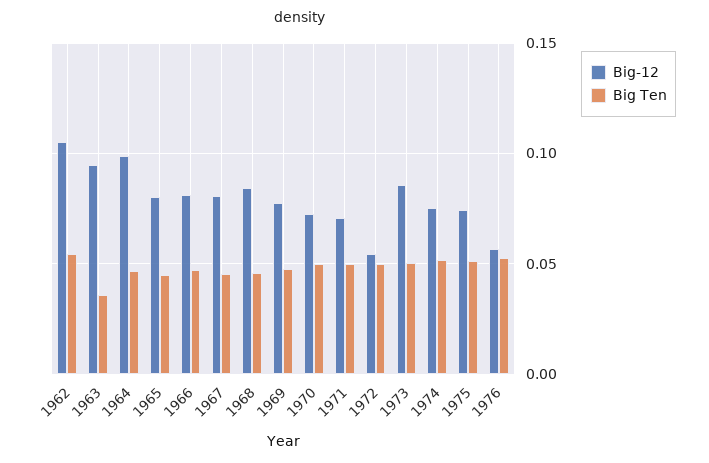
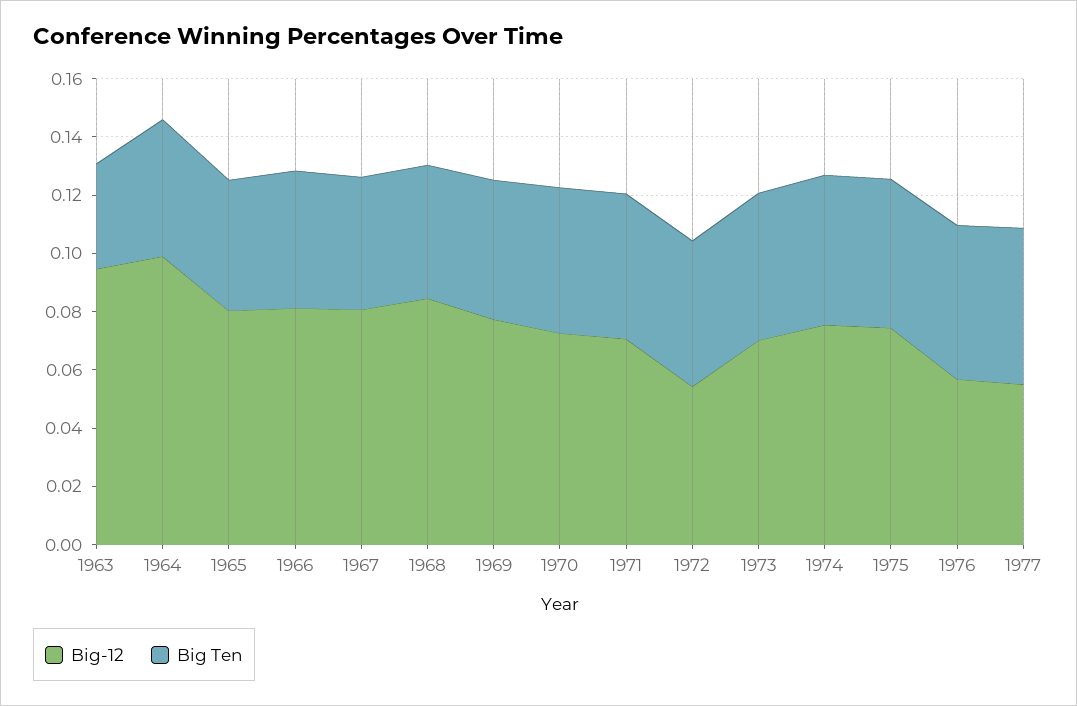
Big-12, 1962: 0.105 -> none
Big Ten, 1962: 0.055 -> none
Big-12, 1973: 0.085 -> 0.07
Big-12, 1977: none -> 0.055
Big Ten, 1977: none -> 0.055

